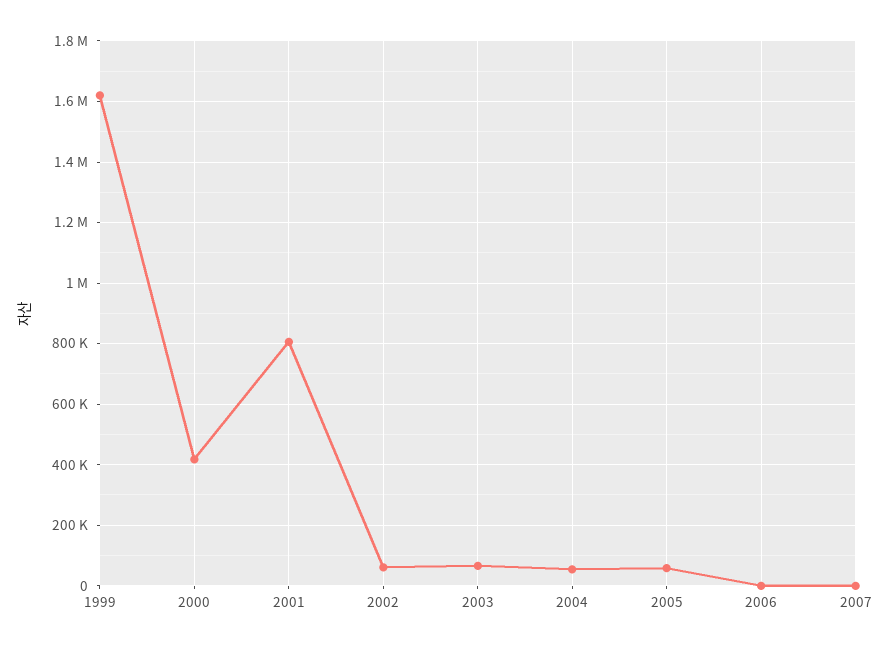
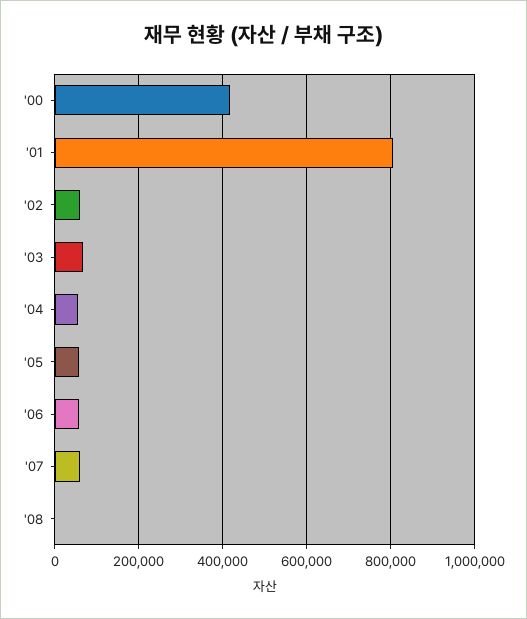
1999: 1620000 -> none
2006: 0 -> 60000
2007: 0 -> 60000
'08: none -> 0

